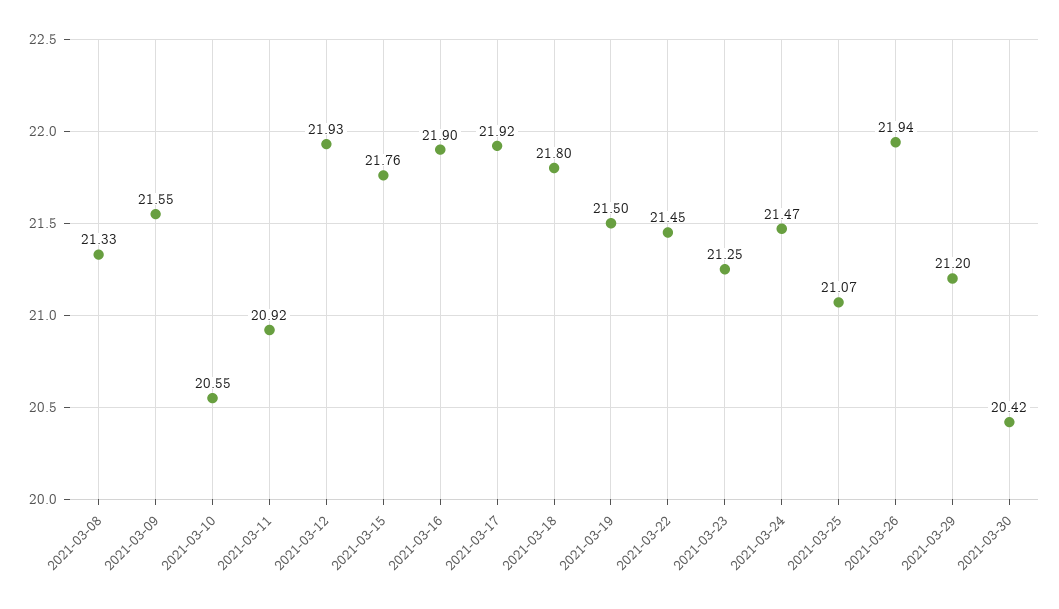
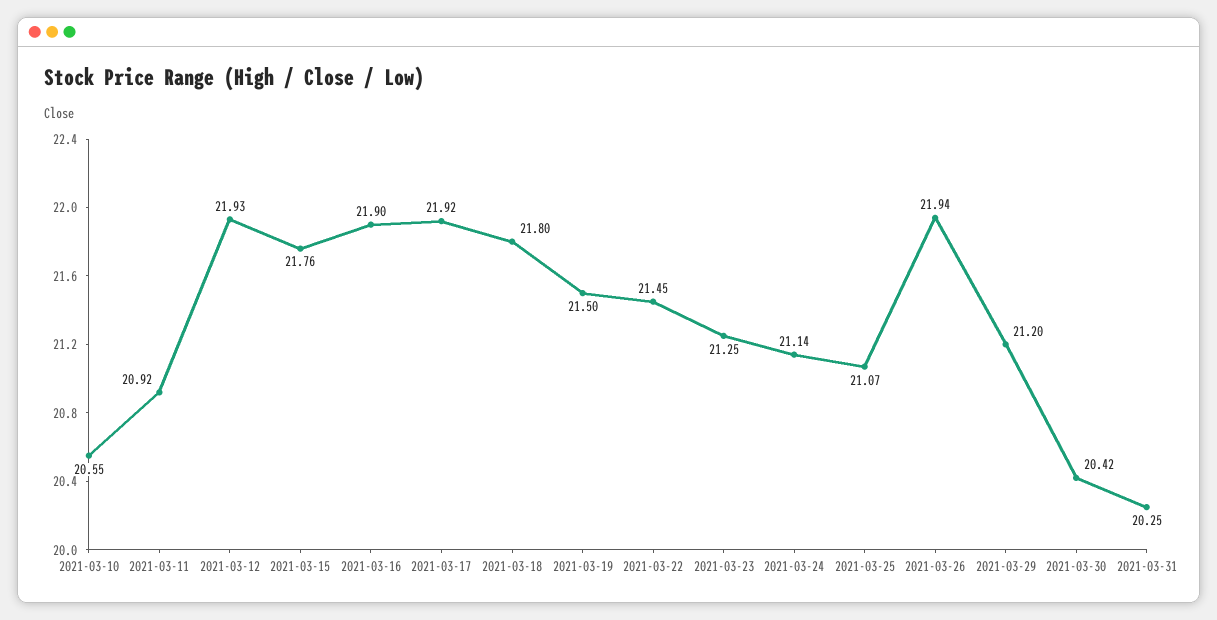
2021-03-08: 21.33 -> none
2021-03-09: 21.55 -> none
2021-03-24: 21.47 -> 21.14
2021-03-31: none -> 20.25

